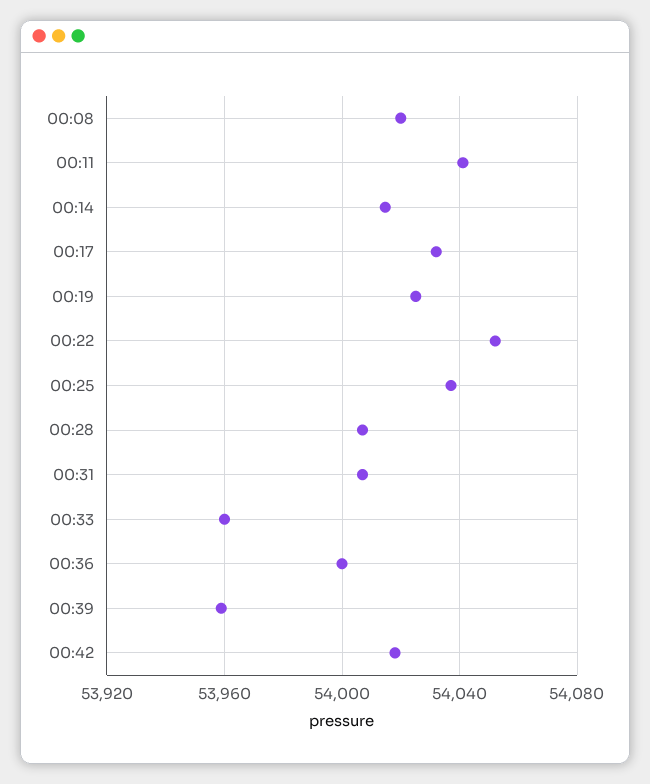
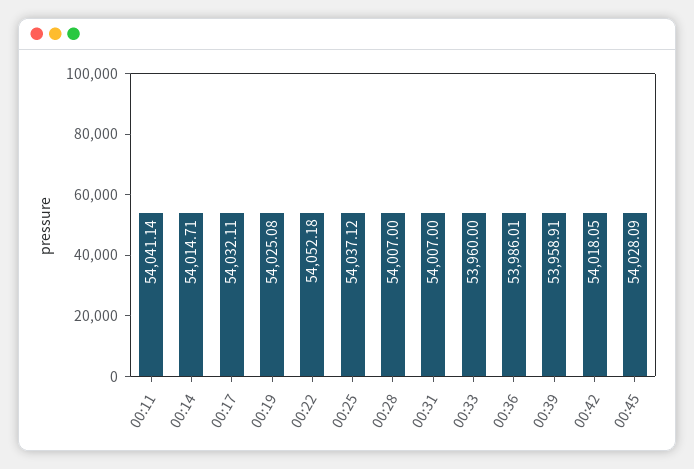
00:08: 54020 -> none
00:36: 54000 -> 53986.01
00:45: none -> 54028.09

